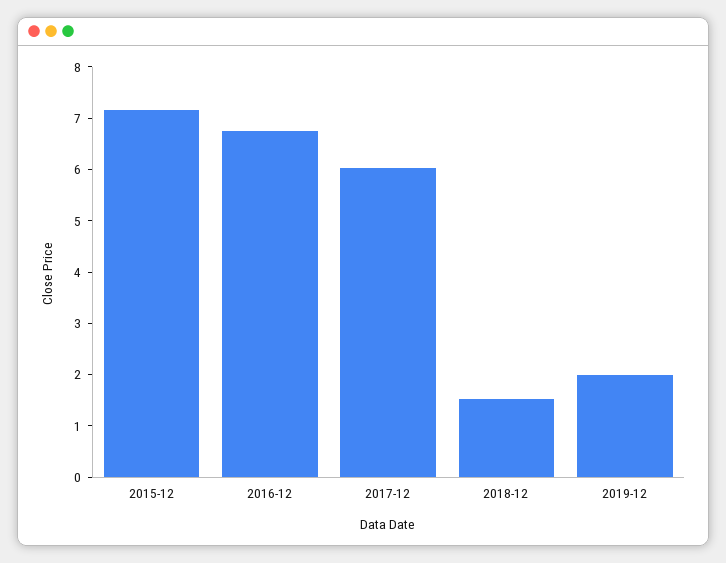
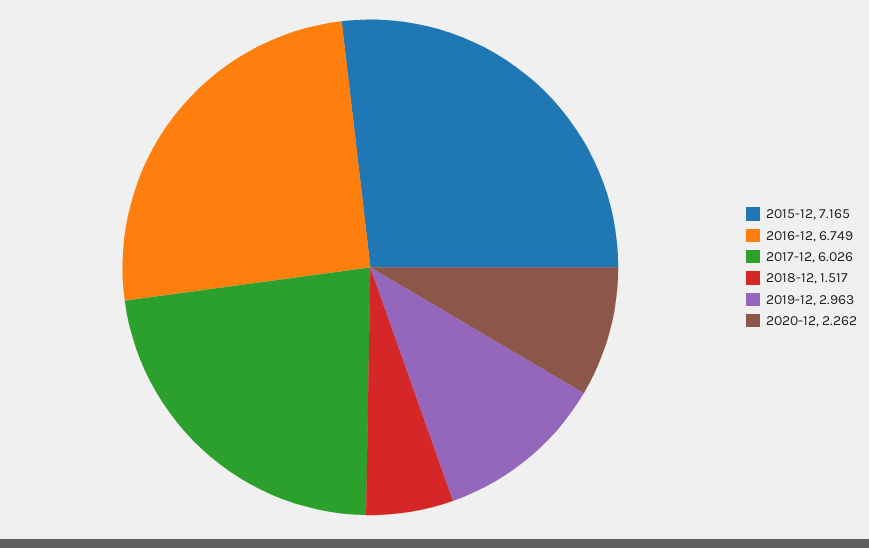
2019-12: 2 -> 2.963
2020-12: none -> 2.262

